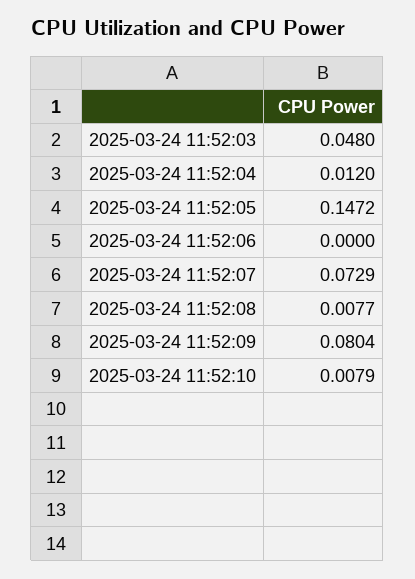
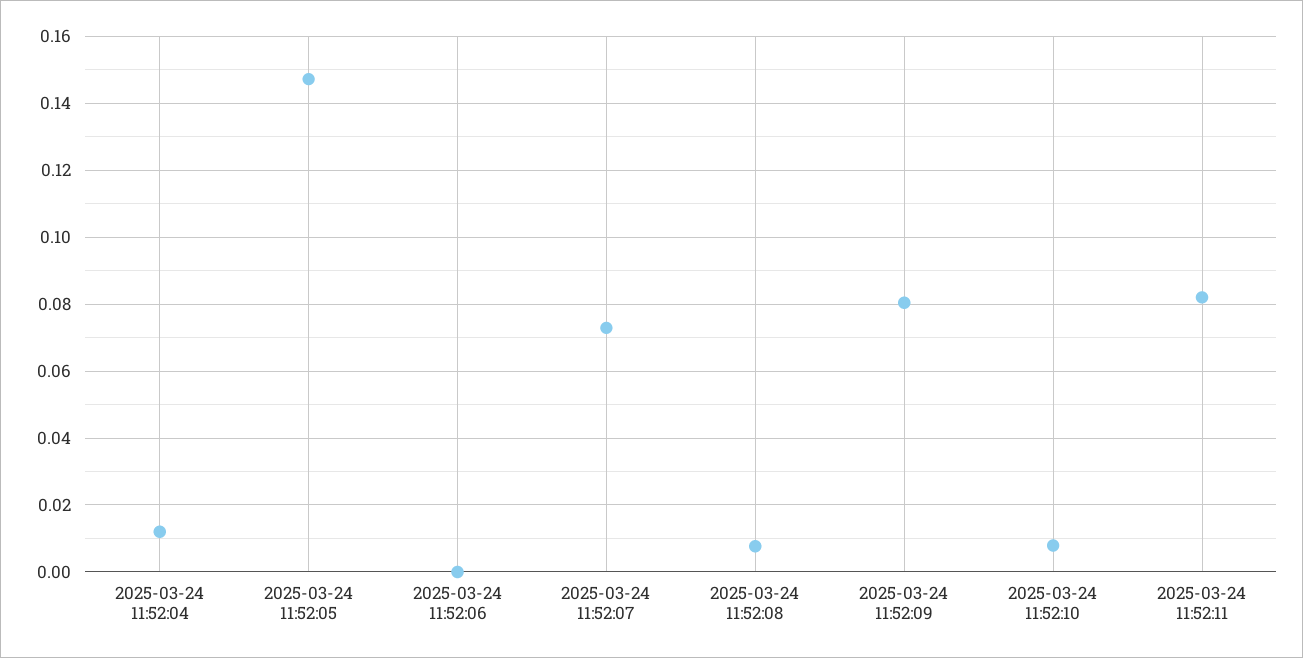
2025-03-24 11:52:03: 0.048 -> none
2025-03-24 11:52:11: none -> 0.082

